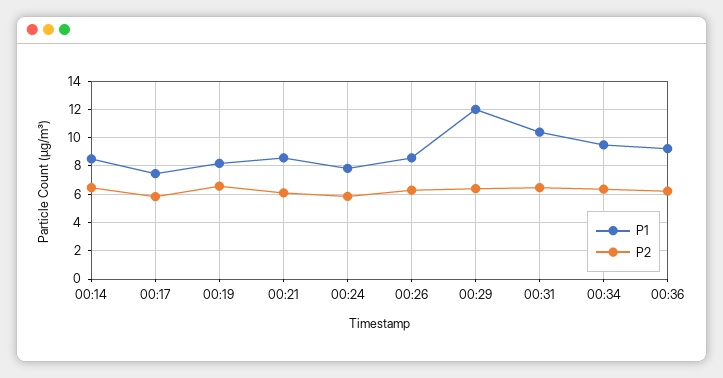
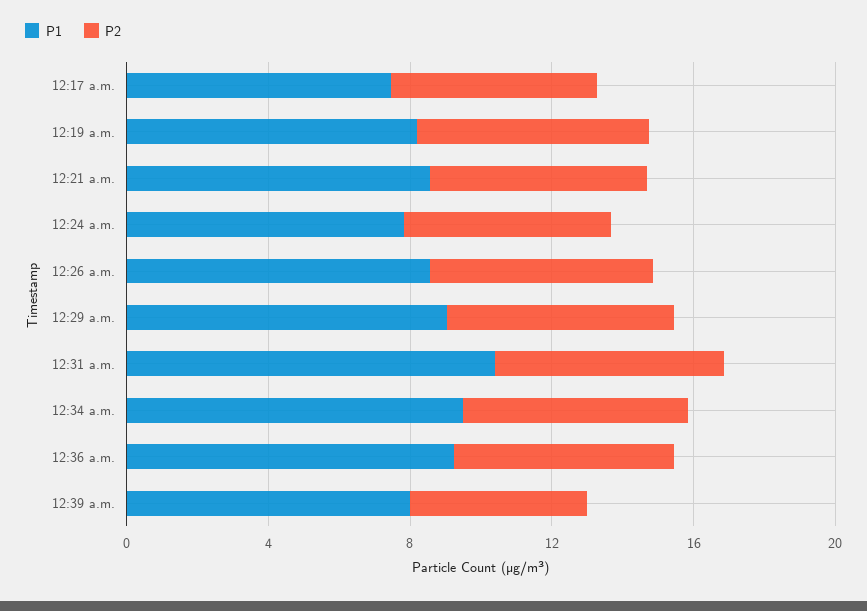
P1, 00:14: 8.5 -> none
P2, 00:14: 6.5 -> none
P1, 00:29: 12 -> 9
P1, 12:39 a.m.: none -> 8
P2, 12:39 a.m.: none -> 5

